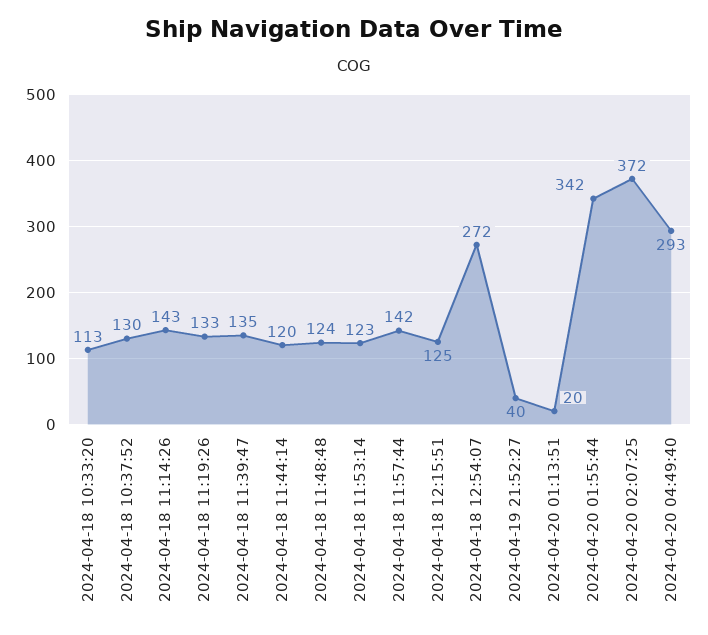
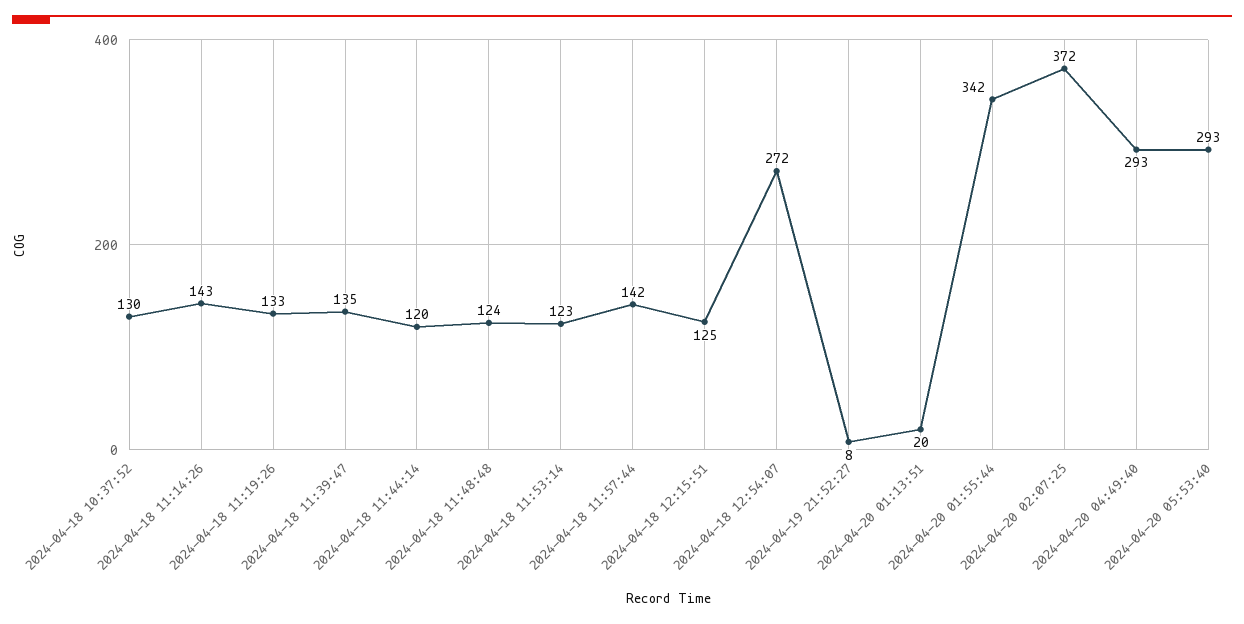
2024-04-18 10:33:20: 113 -> none
2024-04-19 21:52:27: 40 -> 8
2024-04-20 05:53:40: none -> 293

